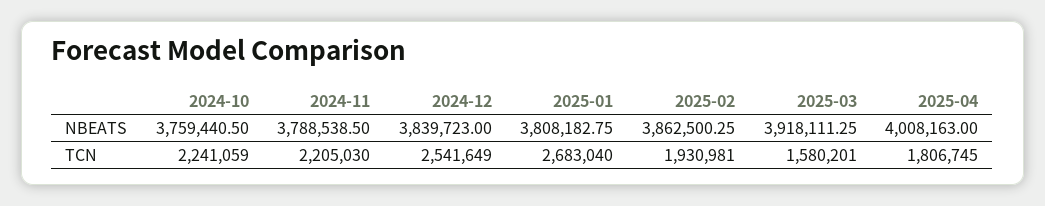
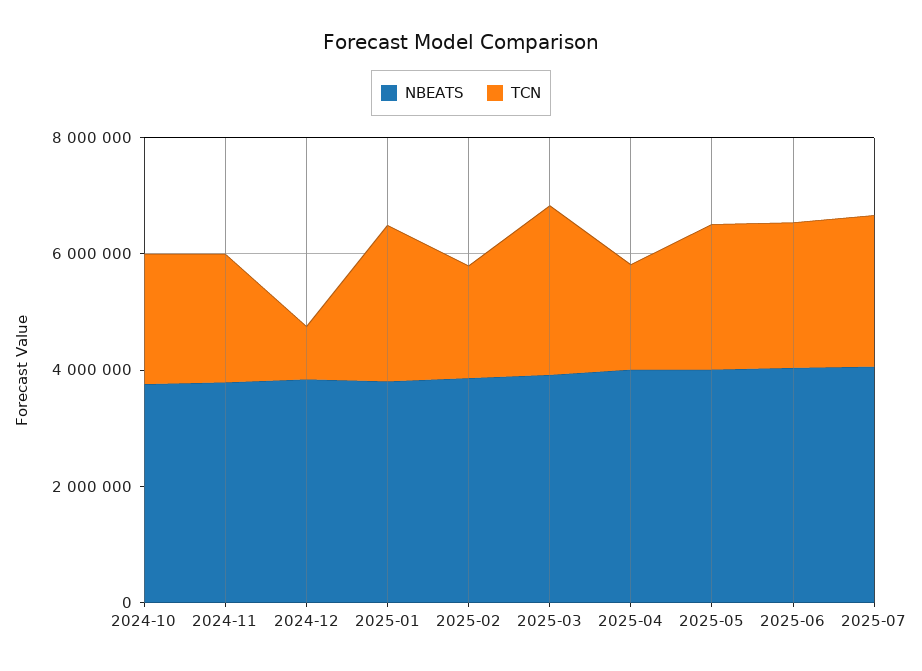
TCN, 2024-12: 2541649 -> 1000000
TCN, 2025-03: 1580201 -> 3000000
NBEATS, 2025-05: none -> 4000000
TCN, 2025-05: none -> 2500000
NBEATS, 2025-06: none -> 4000000
TCN, 2025-06: none -> 2500000
NBEATS, 2025-07: none -> 4000000
TCN, 2025-07: none -> 2500000

